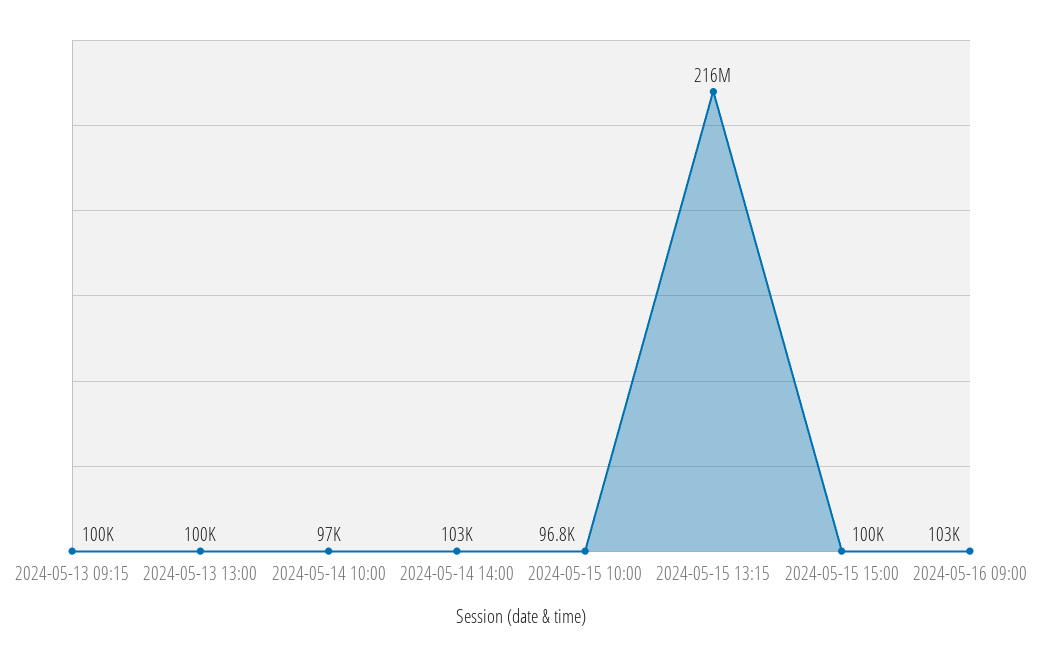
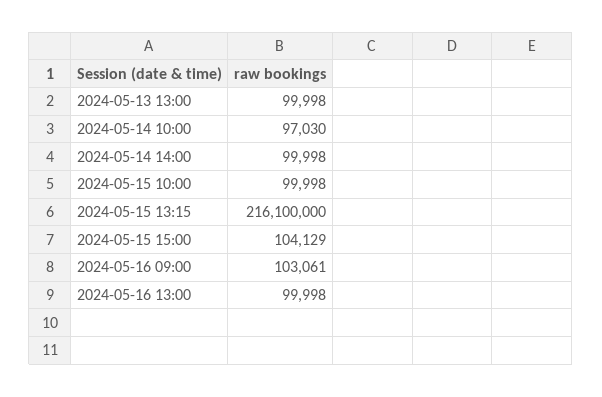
2024-05-13 09:15: 100000 -> none
2024-05-14 14:00: 103000 -> 99998
2024-05-15 10:00: 96800 -> 99998
2024-05-15 15:00: 100000 -> 104129
2024-05-16 13:00: none -> 99998

